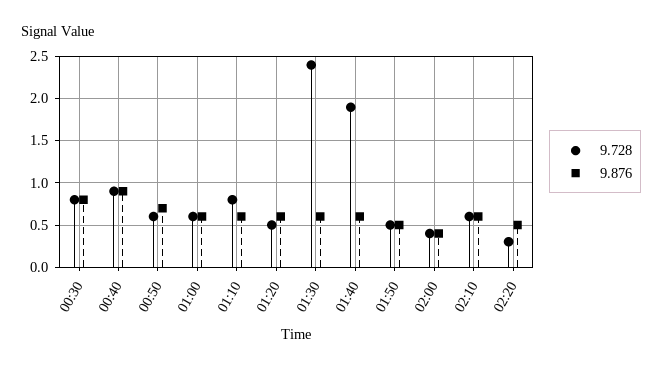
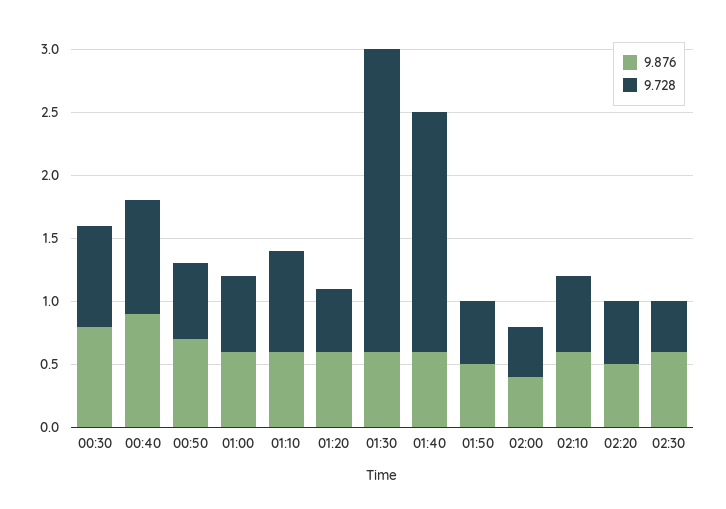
9.728, 02:20: 0.3 -> 0.5
9.876, 02:30: none -> 0.6
9.728, 02:30: none -> 0.4

